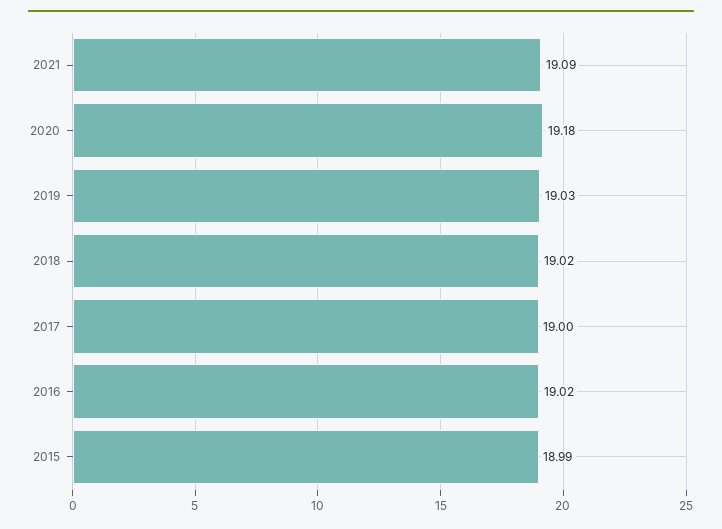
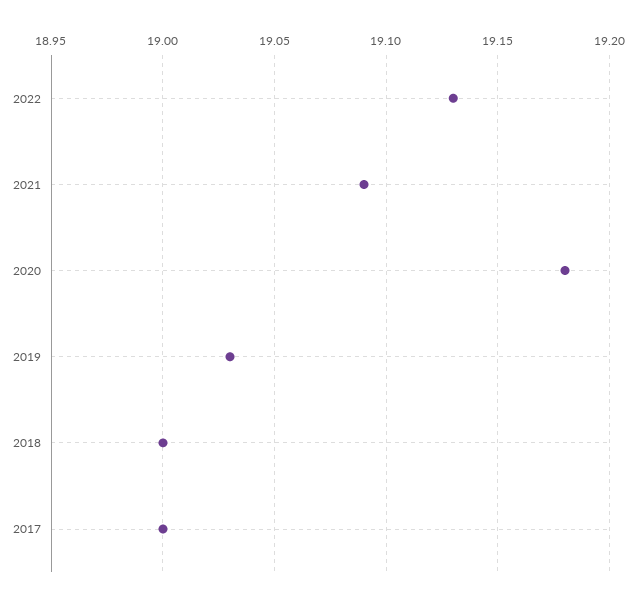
2018: 19.02 -> 19
2016: 19.02 -> none
2015: 18.99 -> none
2022: none -> 19.13

